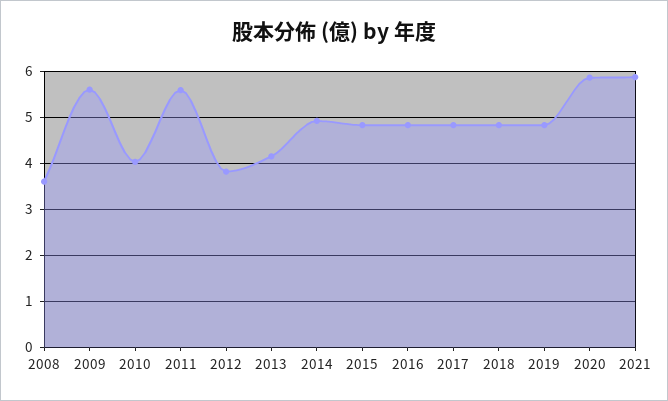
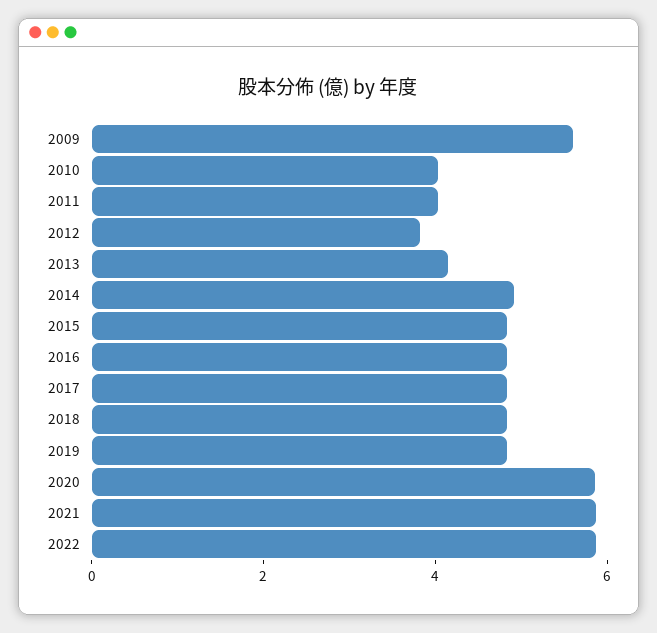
2008: 3.6 -> none
2011: 5.6 -> 4
2022: none -> 6

